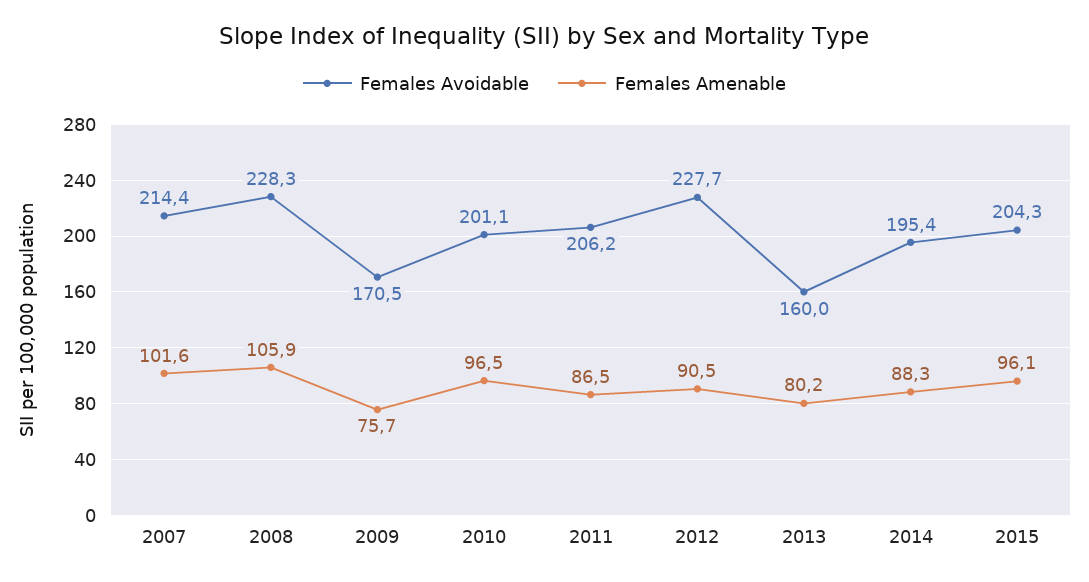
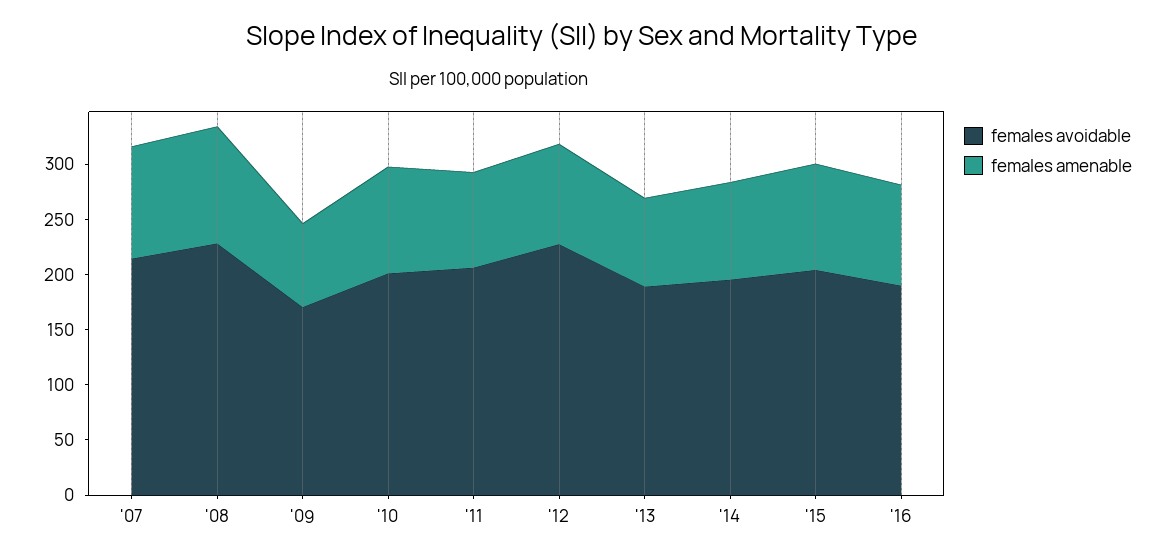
Females Avoidable, 2013: 160 -> 190
Females Avoidable, '16: none -> 190
Females Amenable, '16: none -> 90

